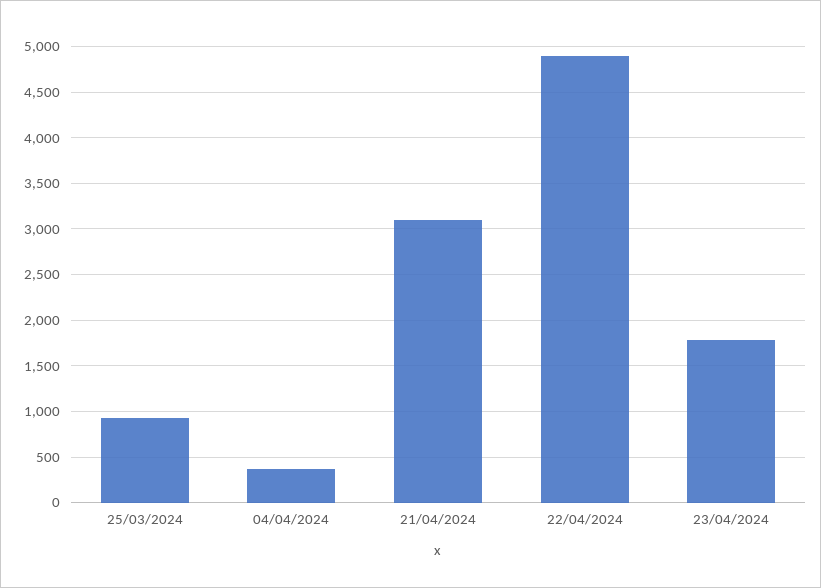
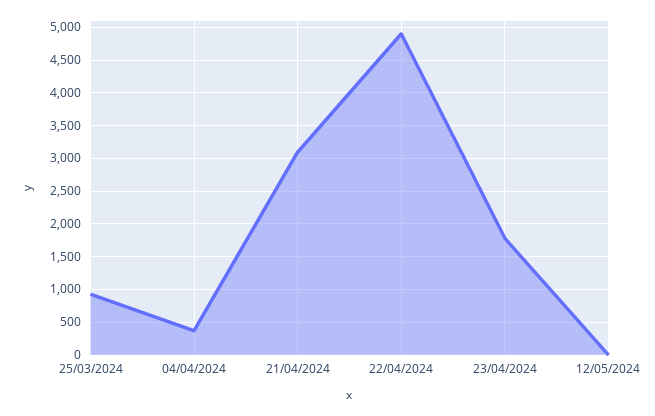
12/05/2024: none -> 0

